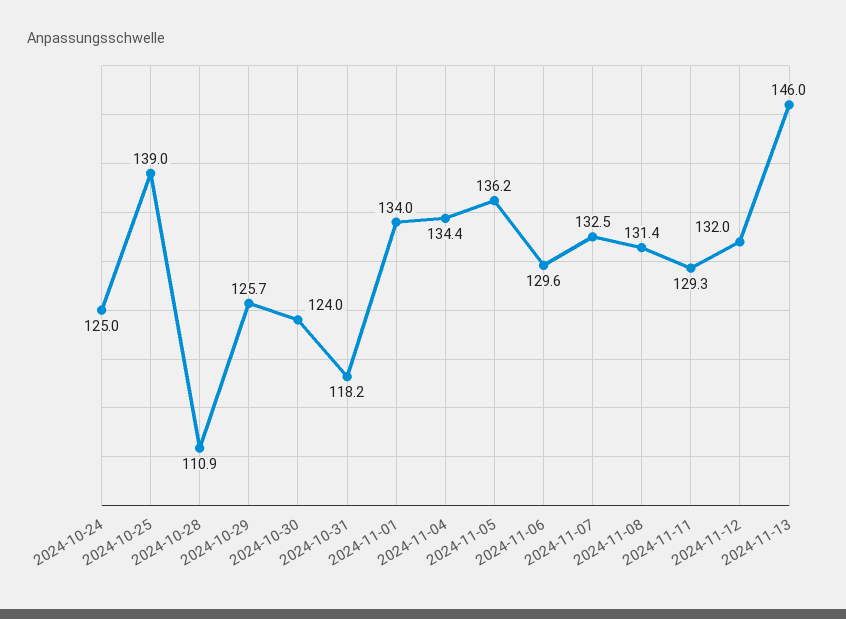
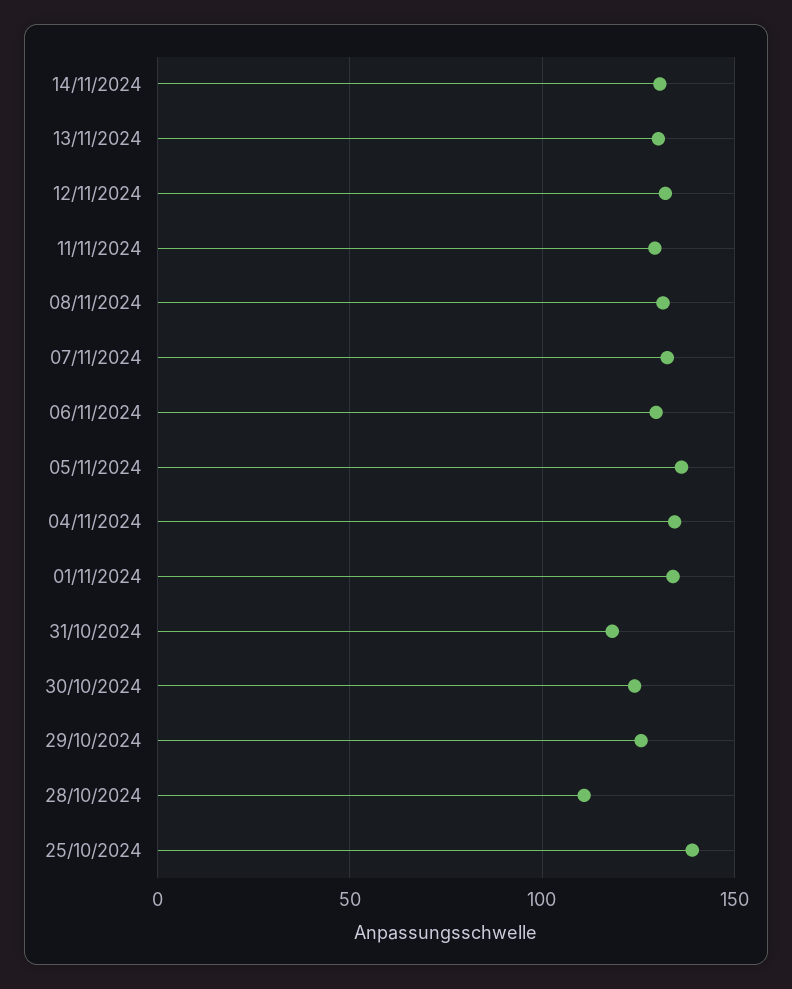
2024-10-24: 125 -> none
2024-11-13: 146 -> 130
14/11/2024: none -> 130

